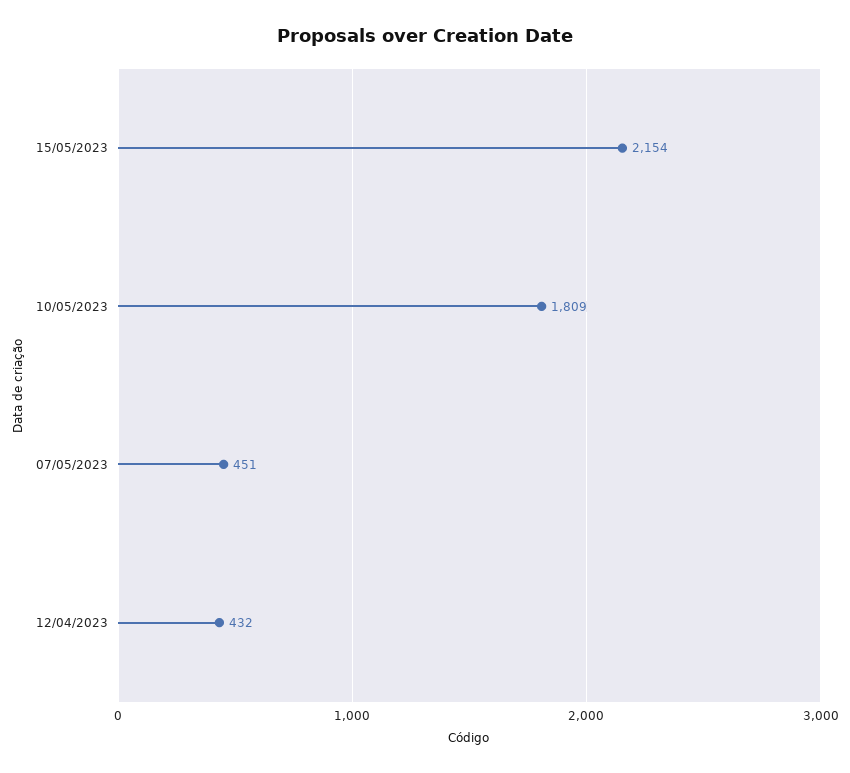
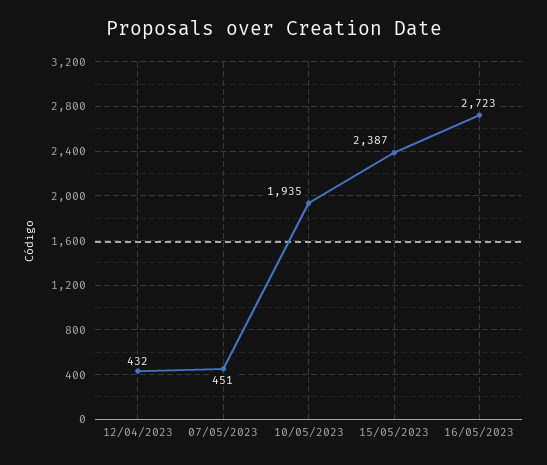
15/05/2023: 2154 -> 2387
10/05/2023: 1809 -> 1935
16/05/2023: none -> 2723

